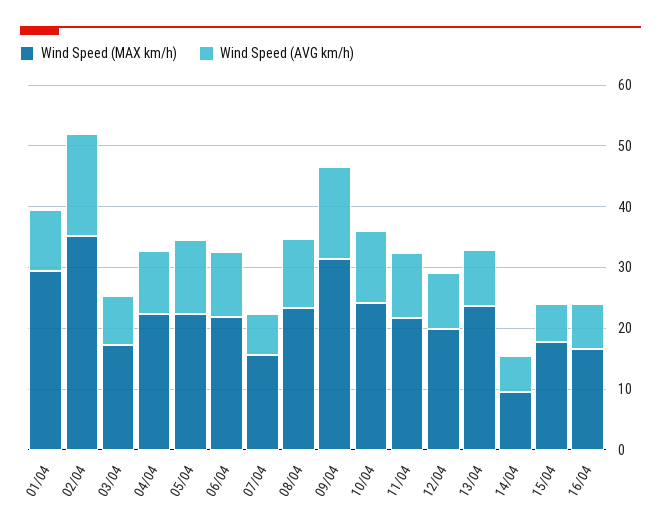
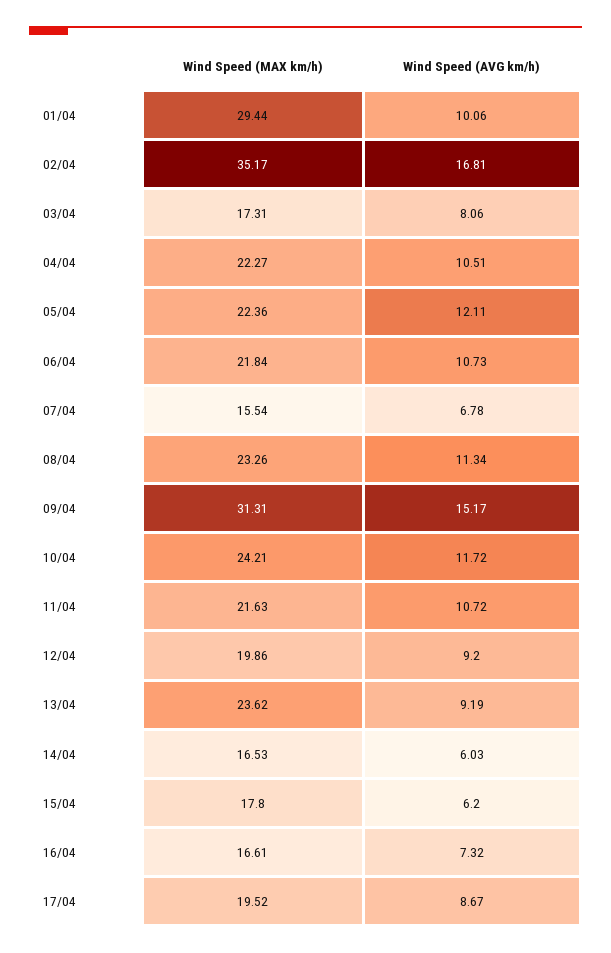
Wind Speed (MAX km/h), 14/04: 10 -> 16.53
Wind Speed (MAX km/h), 17/04: none -> 19.52
Wind Speed (AVG km/h), 17/04: none -> 8.67

